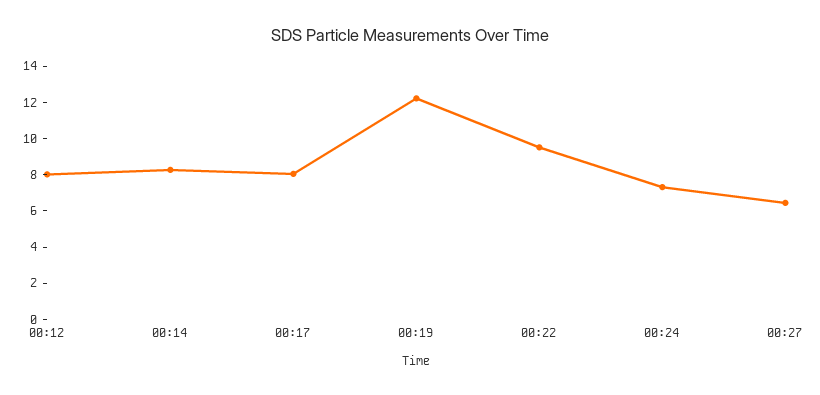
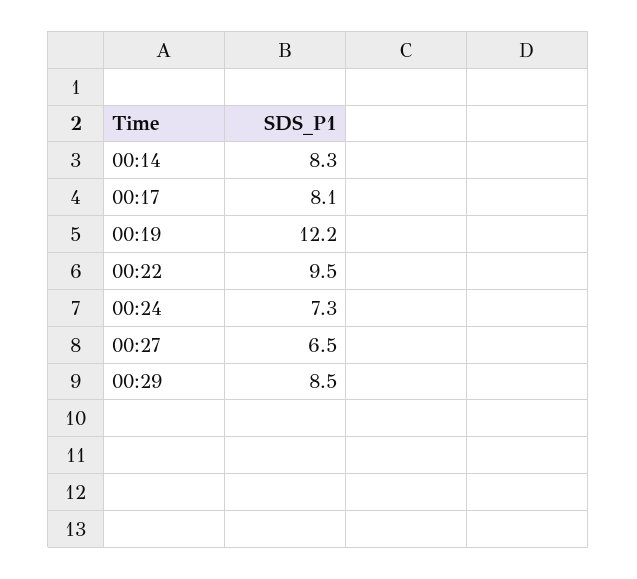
00:12: 8 -> none
00:29: none -> 8.5

